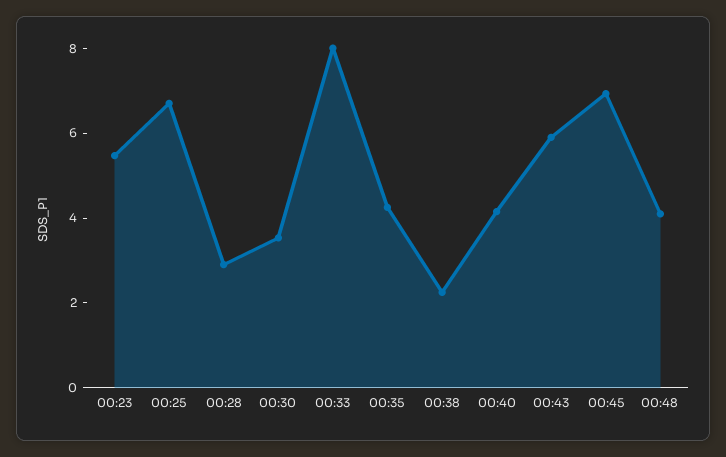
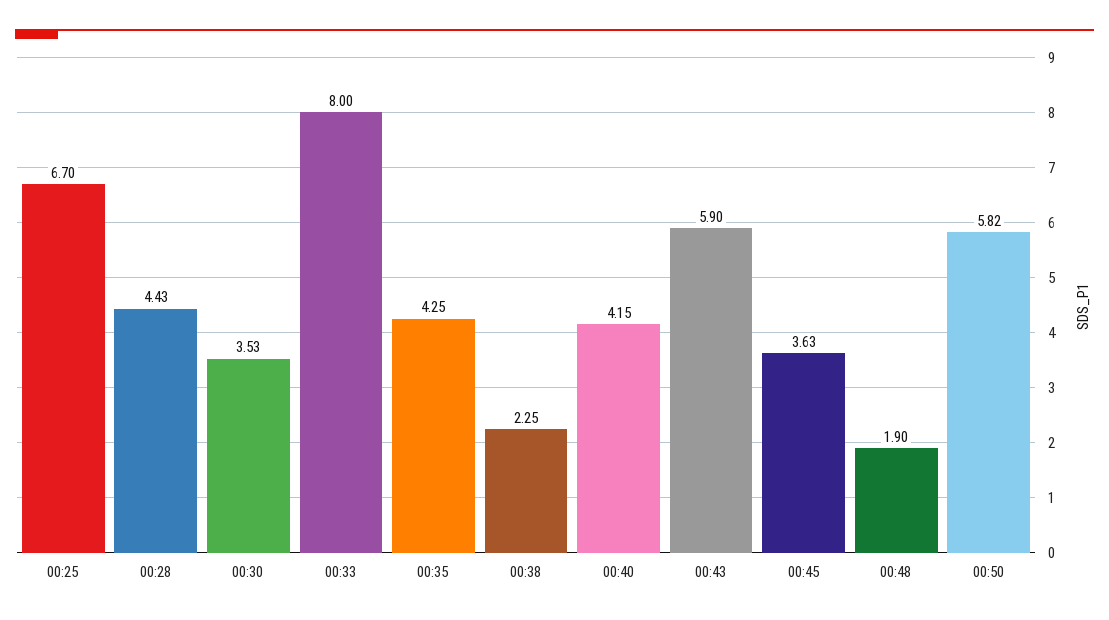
00:23: 5.5 -> none
00:28: 3 -> 4.43
00:45: 7 -> 3.63
00:48: 4 -> 1.9
00:50: none -> 5.82

